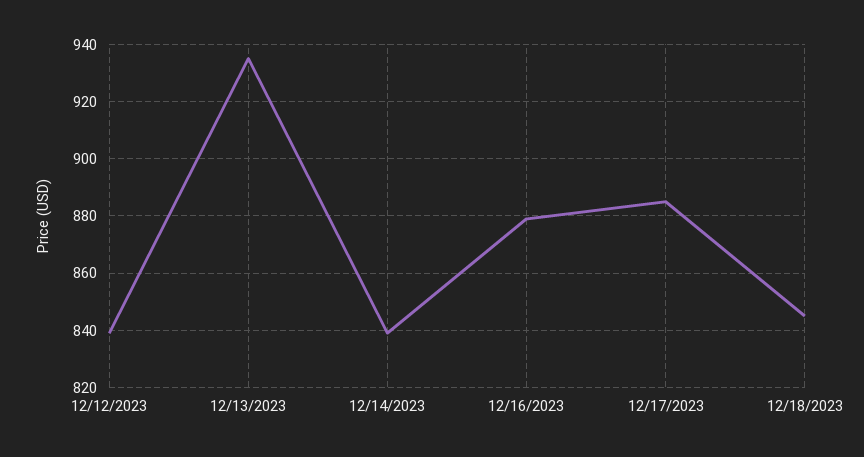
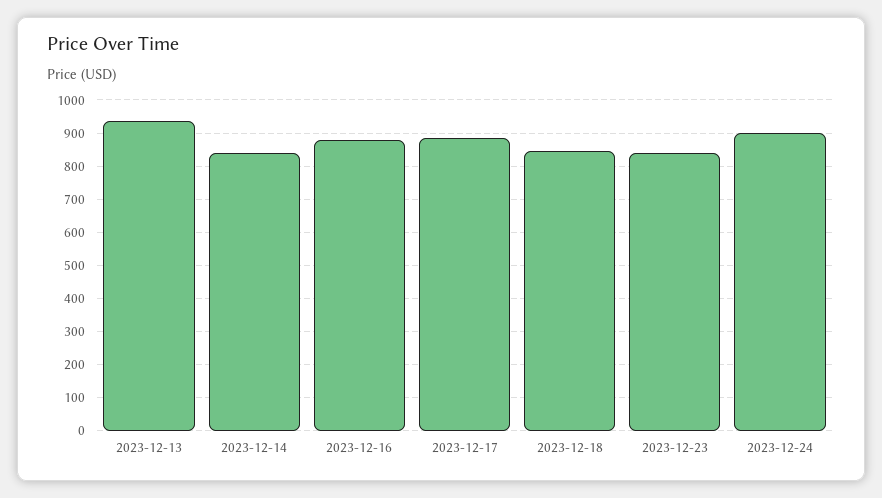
12/12/2023: 840 -> none
2023-12-23: none -> 840
2023-12-24: none -> 900

